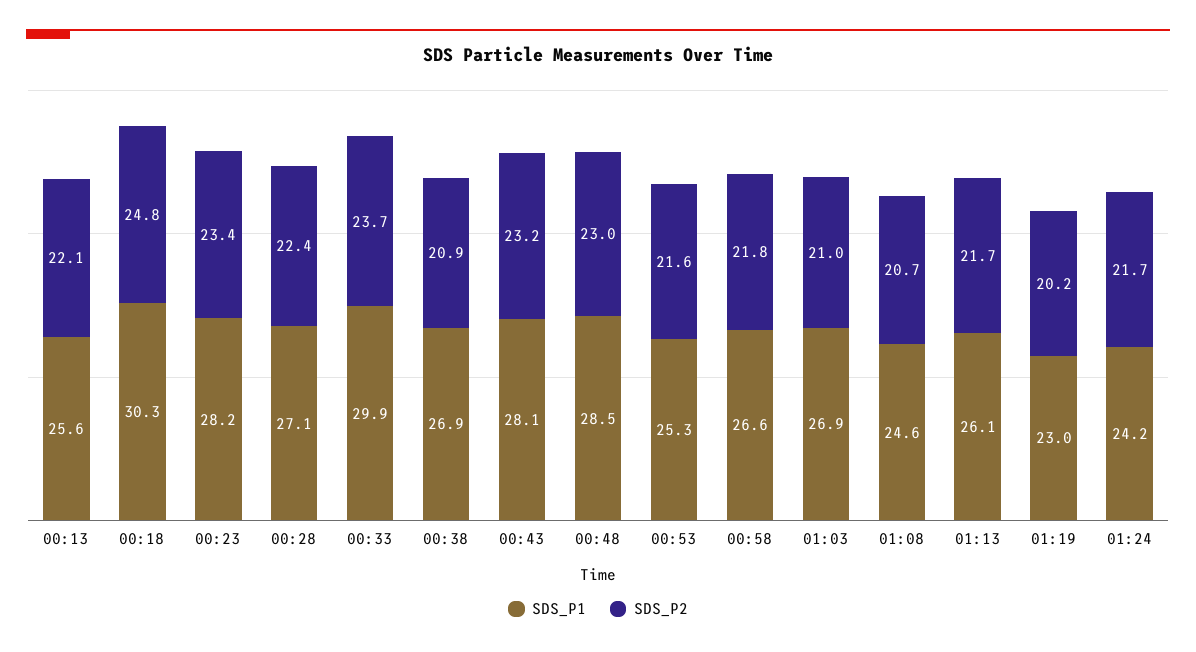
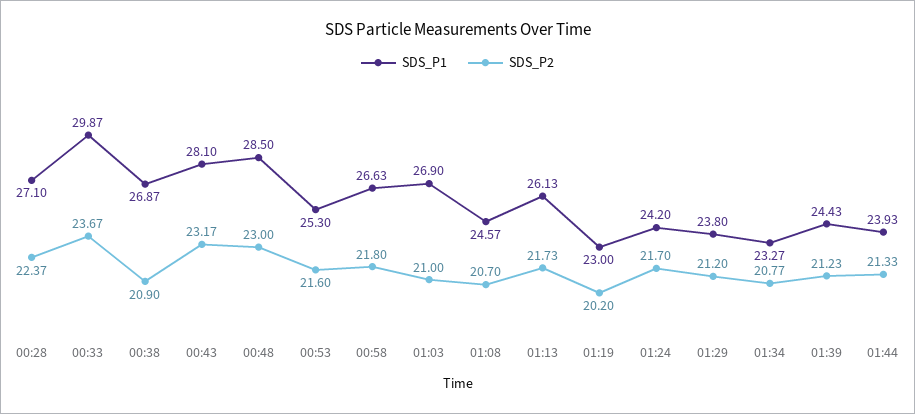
SDS_P1, 00:13: 25.6 -> none
SDS_P2, 00:13: 22.1 -> none
SDS_P1, 00:18: 30.3 -> none
SDS_P2, 00:18: 24.8 -> none
SDS_P1, 00:23: 28.2 -> none
SDS_P2, 00:23: 23.4 -> none
SDS_P1, 01:29: none -> 23.8
SDS_P2, 01:29: none -> 21.2
SDS_P1, 01:34: none -> 23.27
SDS_P2, 01:34: none -> 20.77
SDS_P1, 01:39: none -> 24.43
SDS_P2, 01:39: none -> 21.23
SDS_P1, 01:44: none -> 23.93
SDS_P2, 01:44: none -> 21.33

